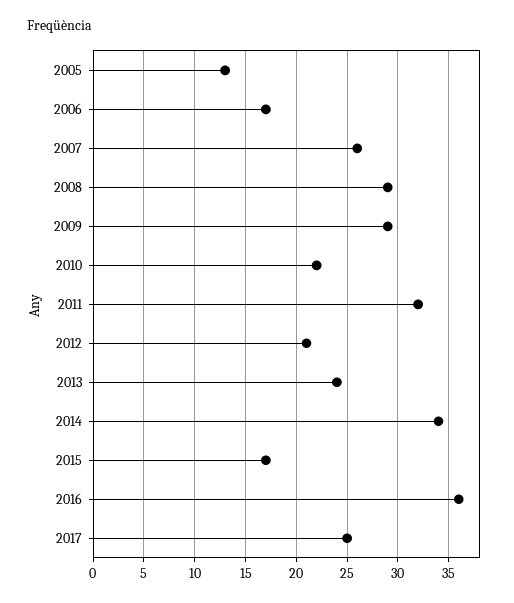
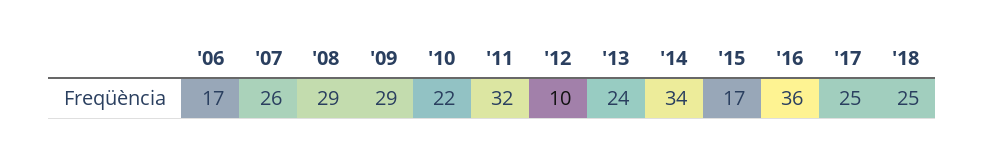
2005: 13 -> none
2012: 21 -> 10
'18: none -> 25

